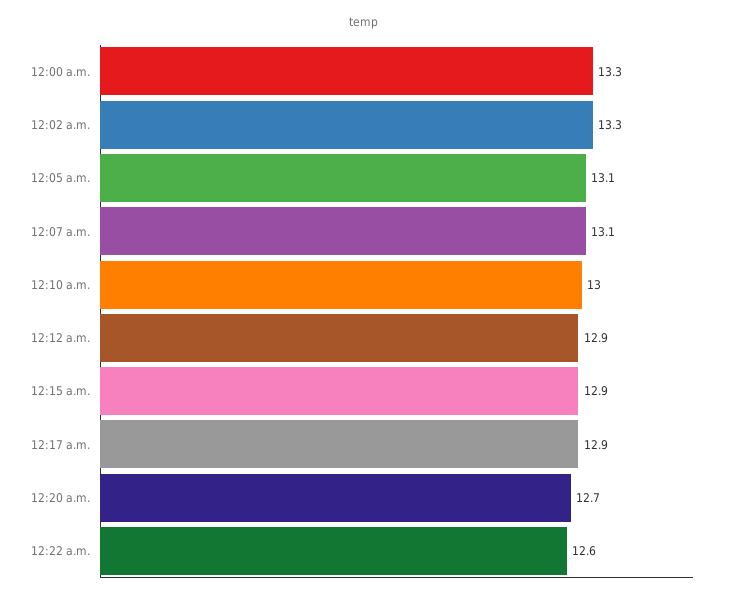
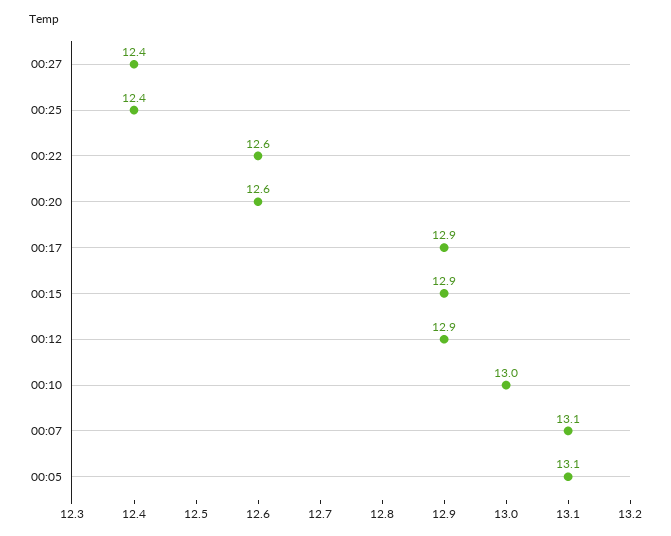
12:00 a.m.: 13.3 -> none
12:02 a.m.: 13.3 -> none
12:20 a.m.: 12.7 -> 12.6
00:27: none -> 12.4
00:25: none -> 12.4

